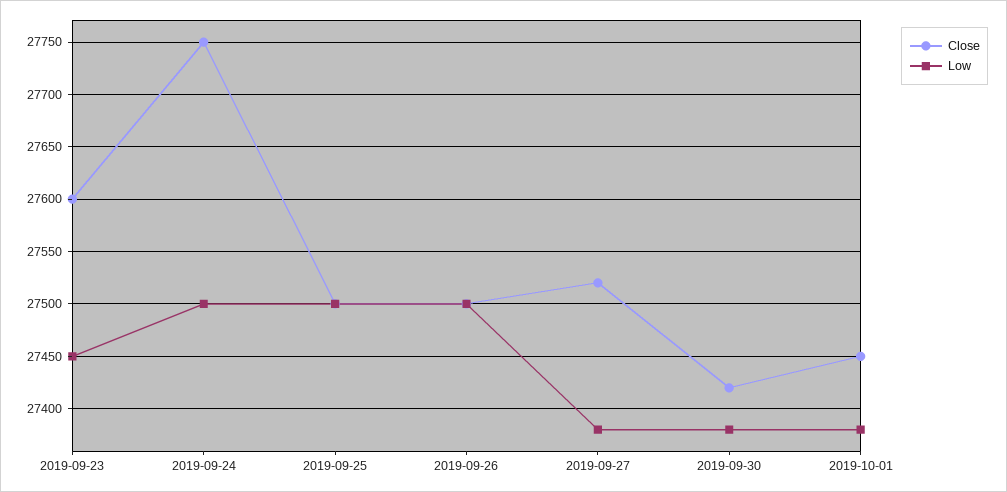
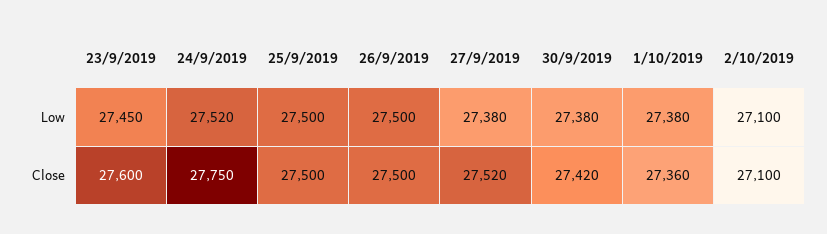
Low, 2019-09-24: 27500 -> 27520
Close, 2019-10-01: 27450 -> 27360
Low, 2/10/2019: none -> 27100
Close, 2/10/2019: none -> 27100

